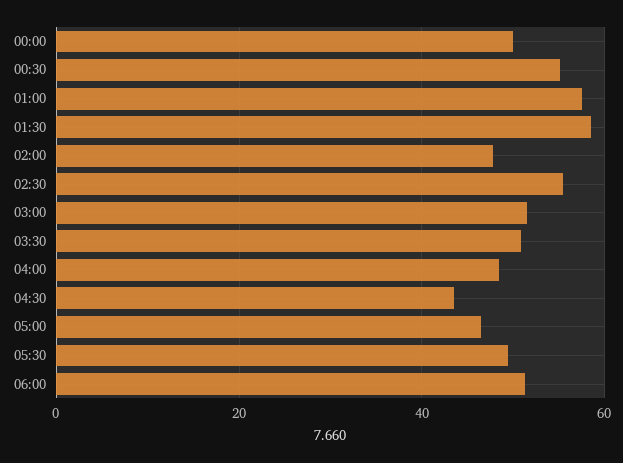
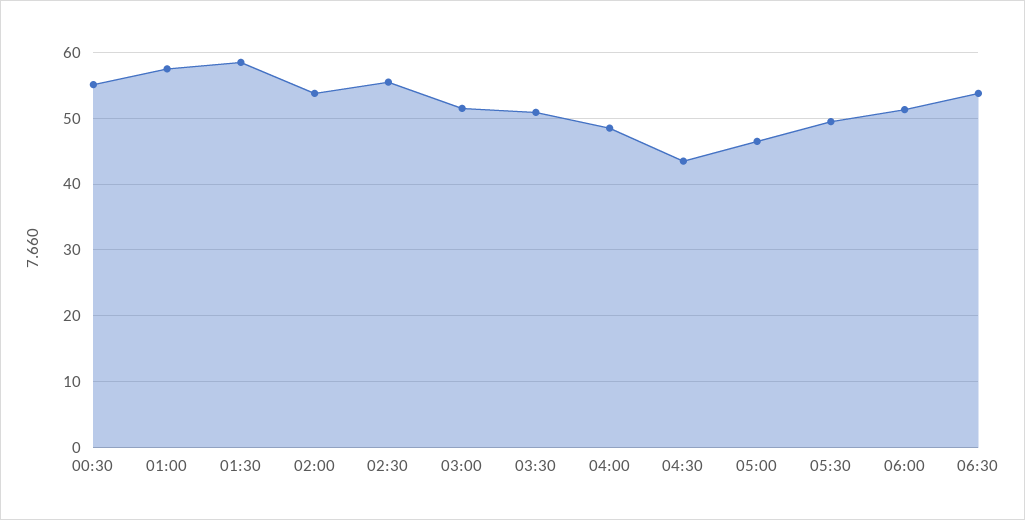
00:00: 50 -> none
02:00: 48 -> 54
06:30: none -> 54

